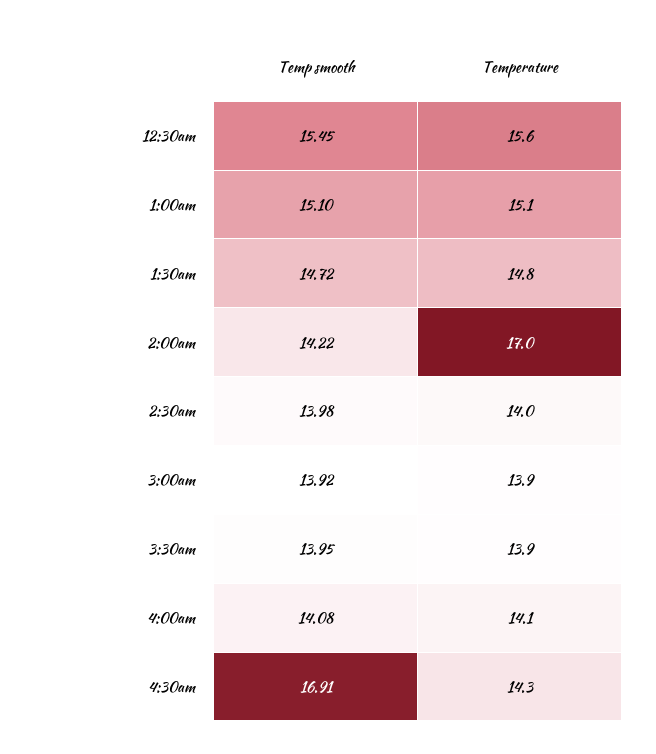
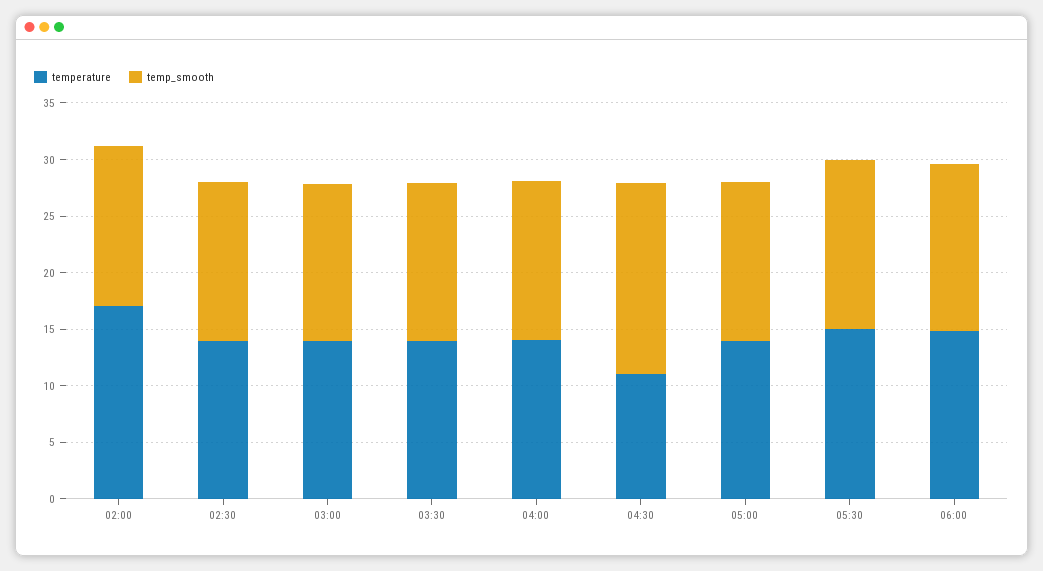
Temp smooth, 12:30am: 15.45 -> none
Temperature, 12:30am: 15.6 -> none
Temp smooth, 1:00am: 15.1 -> none
Temperature, 1:00am: 15.1 -> none
Temp smooth, 1:30am: 14.72 -> none
Temperature, 1:30am: 14.8 -> none
Temperature, 4:30am: 14.3 -> 11
Temperature, 05:00: none -> 14
Temp smooth, 05:00: none -> 14
Temperature, 05:30: none -> 15
Temp smooth, 05:30: none -> 15
Temperature, 06:00: none -> 15
Temp smooth, 06:00: none -> 15

